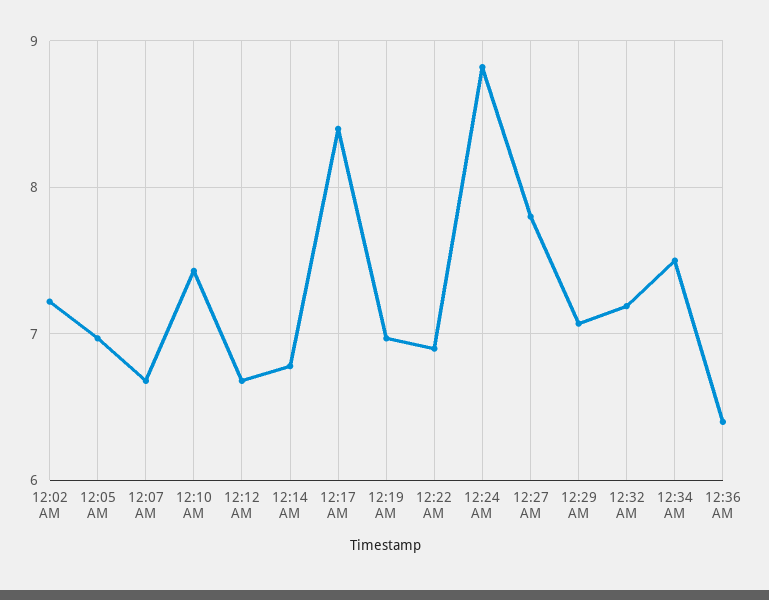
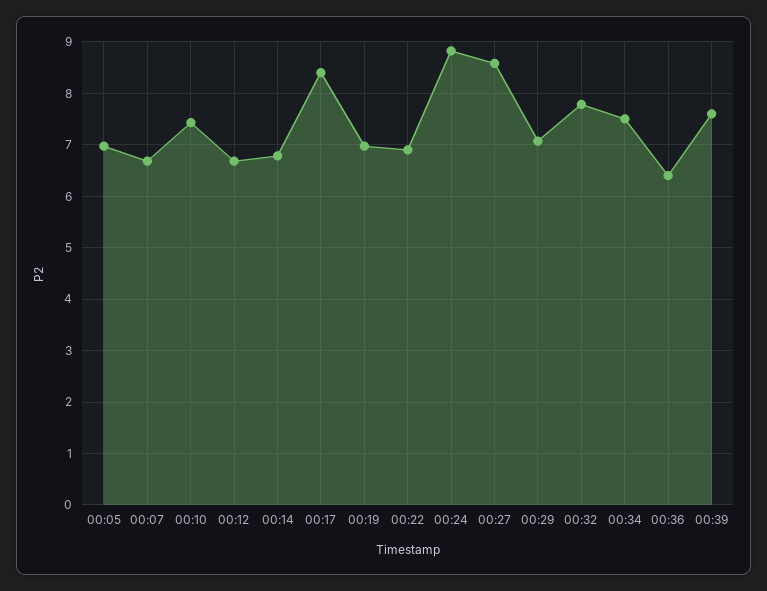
12:02 AM: 7.2 -> none
12:27 AM: 7.8 -> 8.6
12:32 AM: 7.2 -> 7.8
00:39: none -> 7.6

